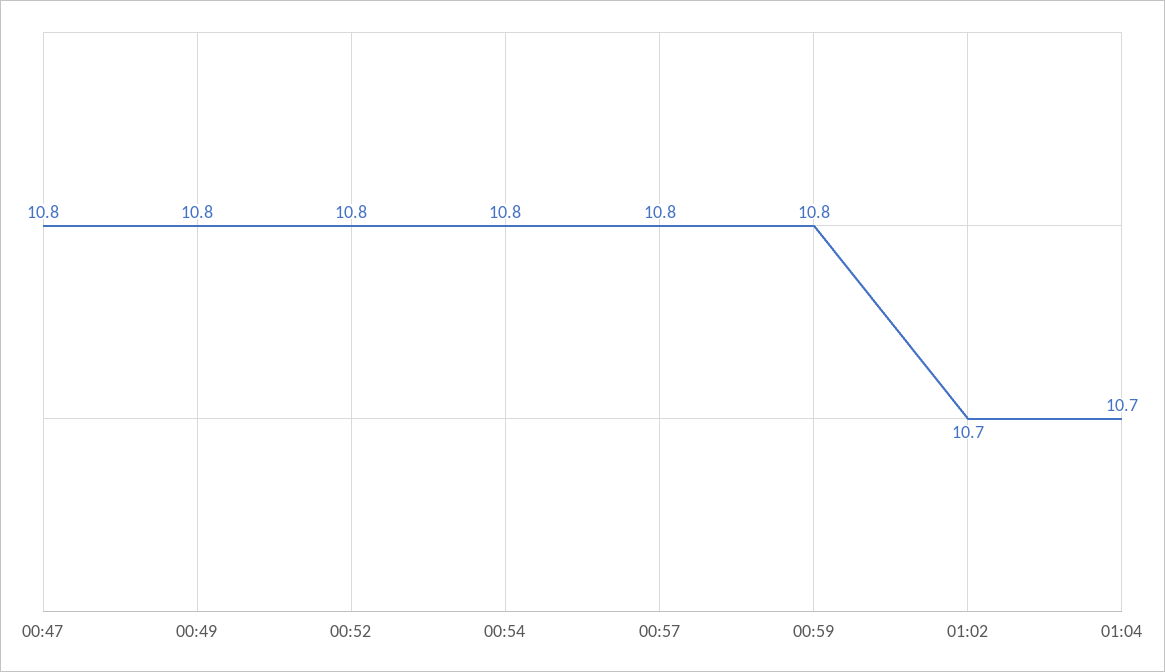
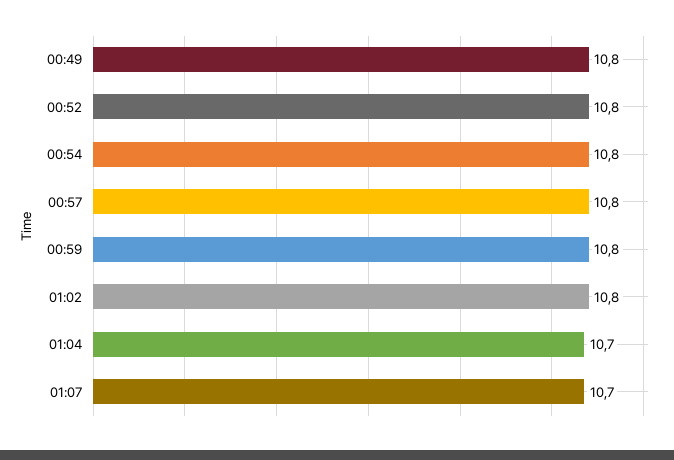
00:47: 10.8 -> none
01:02: 10.7 -> 10.8
01:07: none -> 10.7

